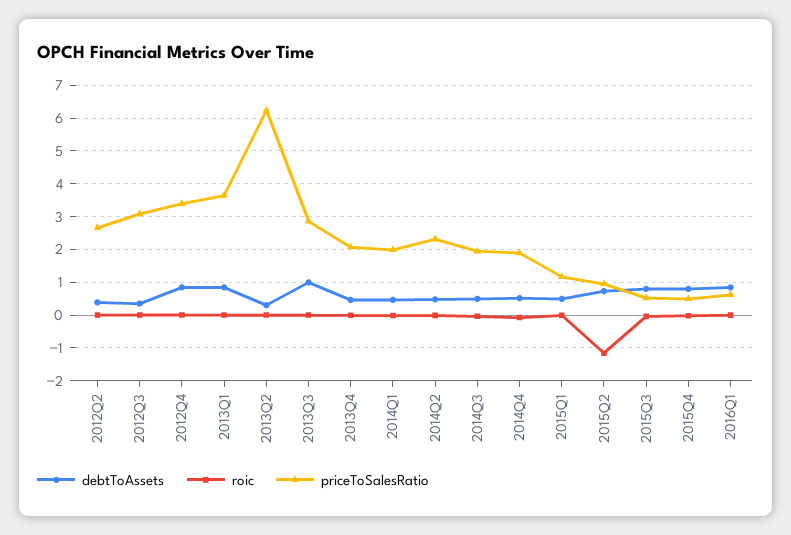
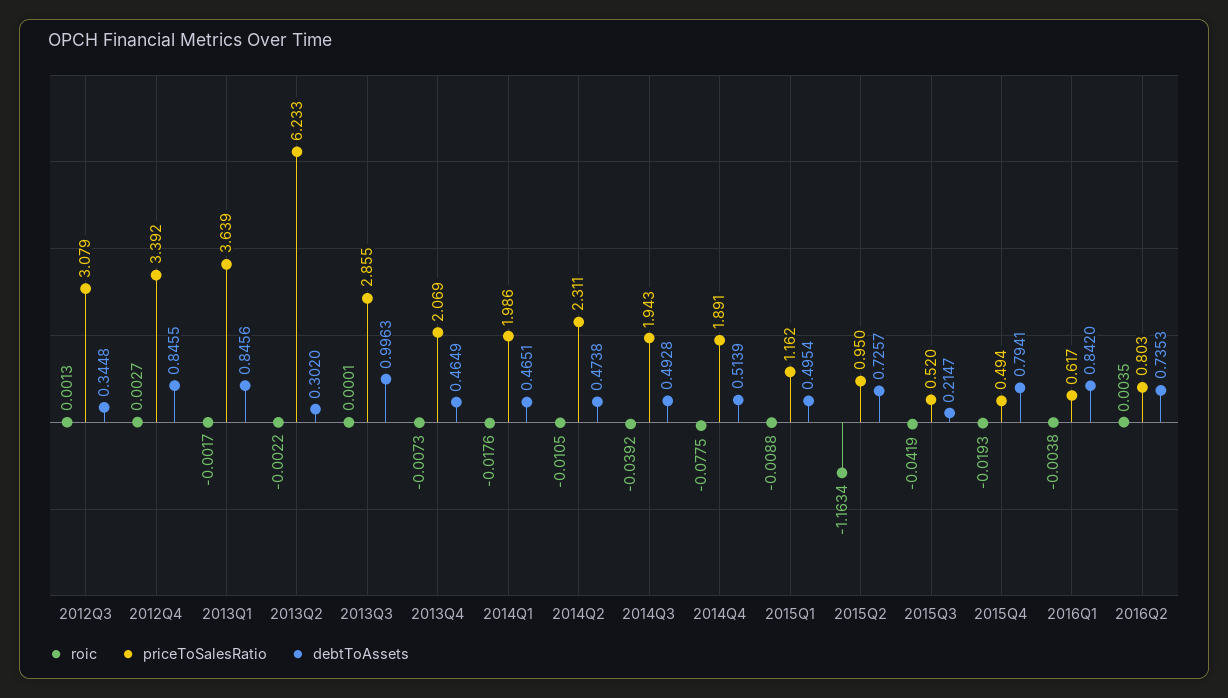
debtToAssets, 2012Q2: 0.4 -> none
roic, 2012Q2: 0 -> none
priceToSalesRatio, 2012Q2: 2.6 -> none
debtToAssets, 2015Q3: 0.8 -> 0.2147
roic, 2016Q2: none -> 0.0035
priceToSalesRatio, 2016Q2: none -> 0.803
debtToAssets, 2016Q2: none -> 0.7353

